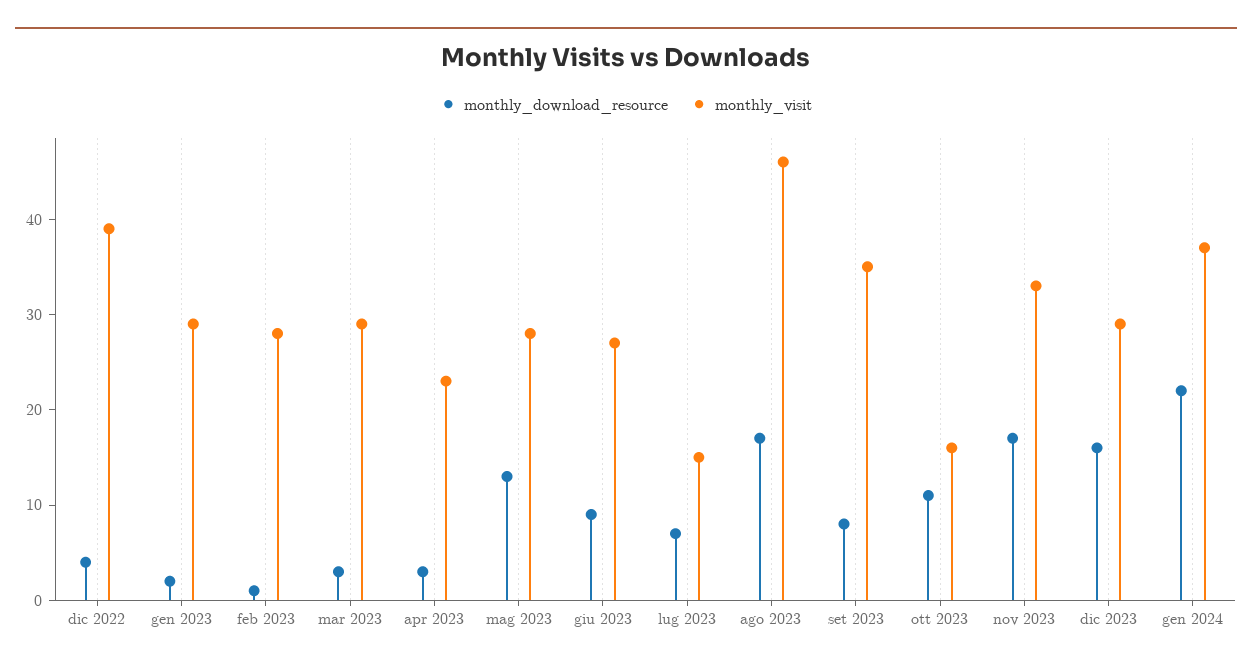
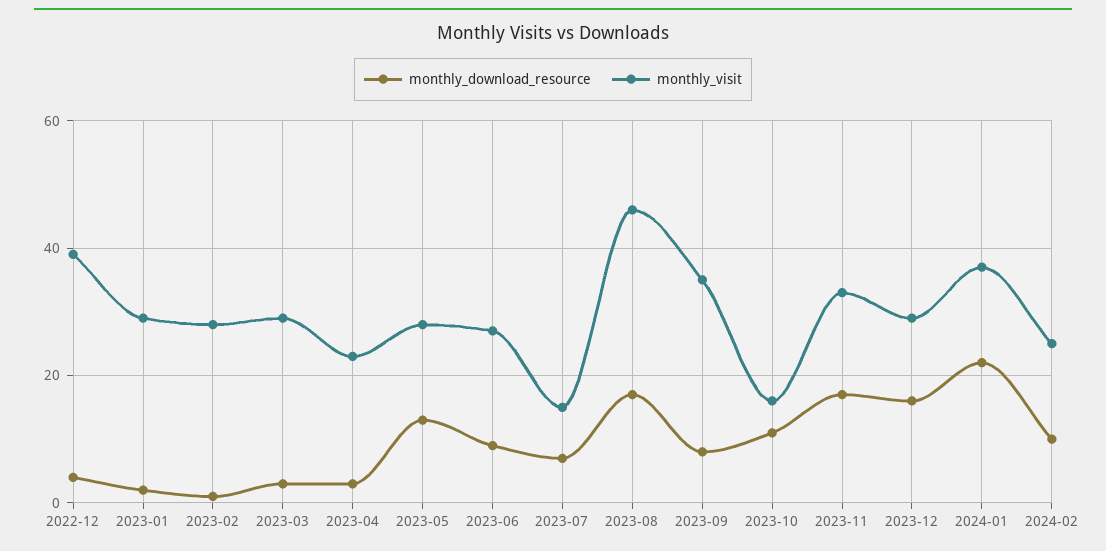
monthly_download_resource, 2024-02: none -> 10
monthly_visit, 2024-02: none -> 25

